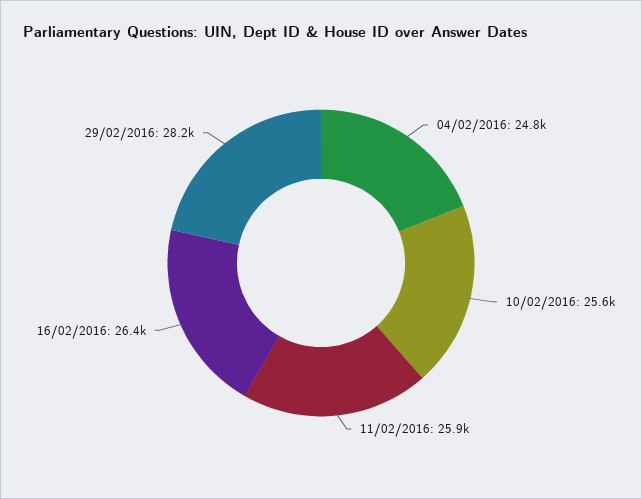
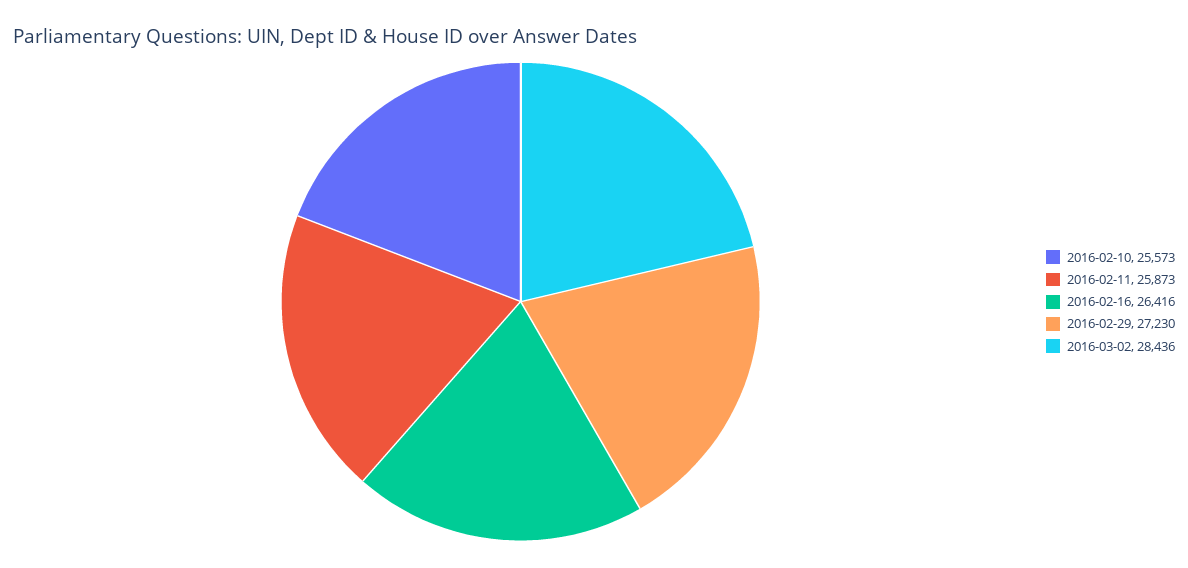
04/02/2016: 24800 -> none
29/02/2016: 28200 -> 27230
2016-03-02: none -> 28436

